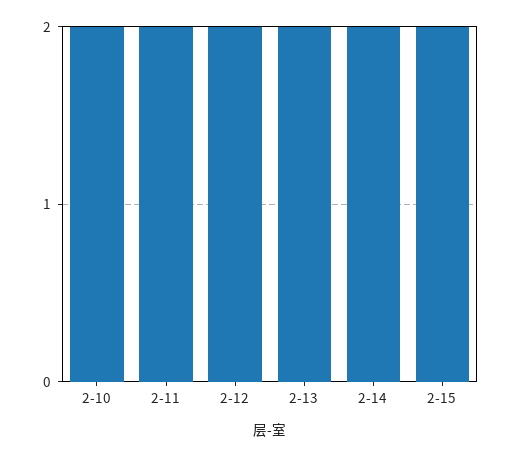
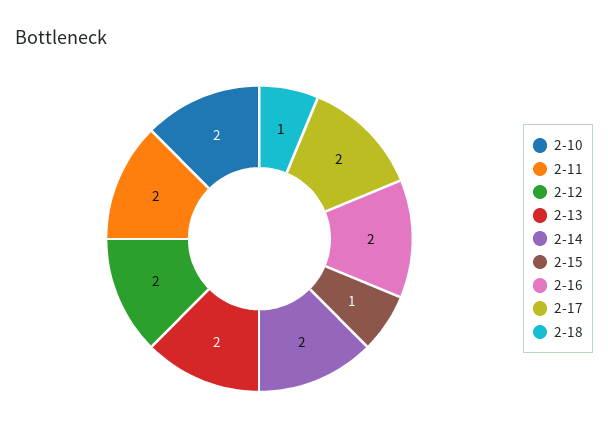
2-15: 2 -> 1
2-16: none -> 2
2-17: none -> 2
2-18: none -> 1

